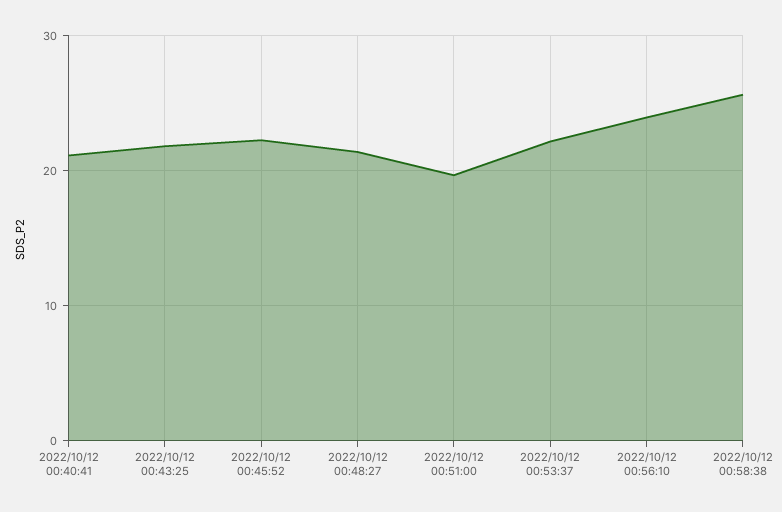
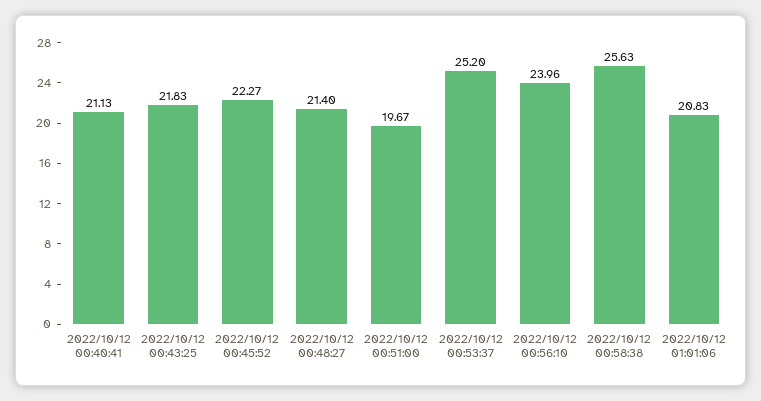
2022/10/12 00:53:37: 22 -> 25.2
2022/10/12 01:01:06: none -> 20.83

